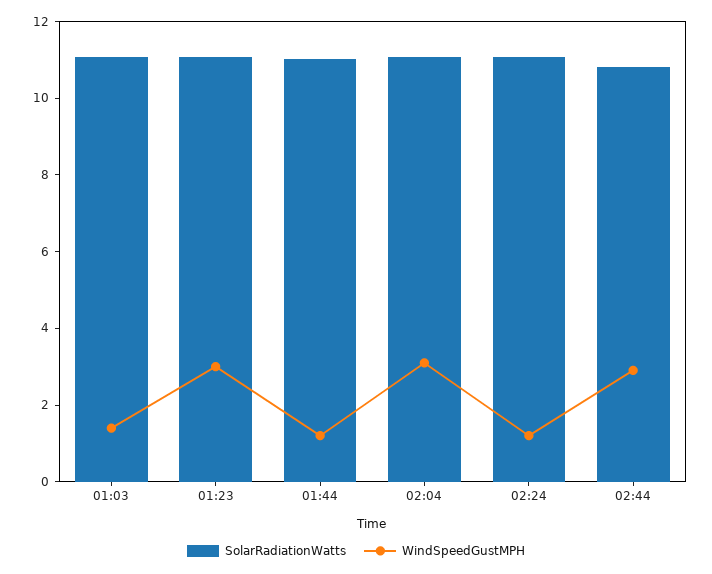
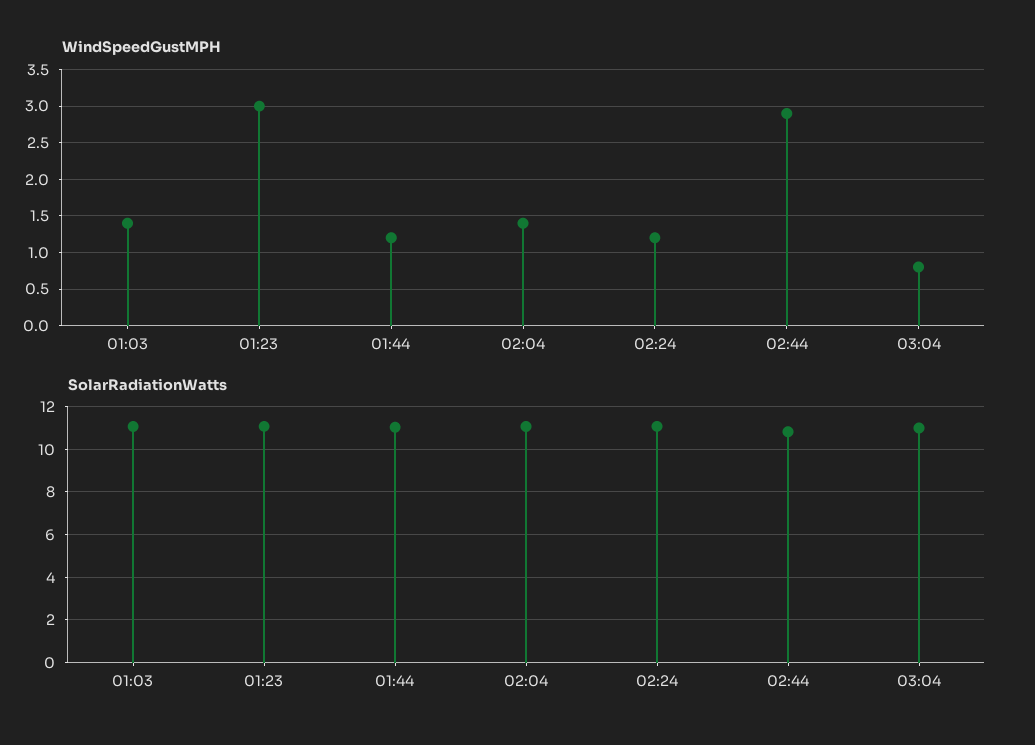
WindSpeedGustMPH, 02:04: 3 -> 1.4
WindSpeedGustMPH, 03:04: none -> 0.8
SolarRadiationWatts, 03:04: none -> 11

